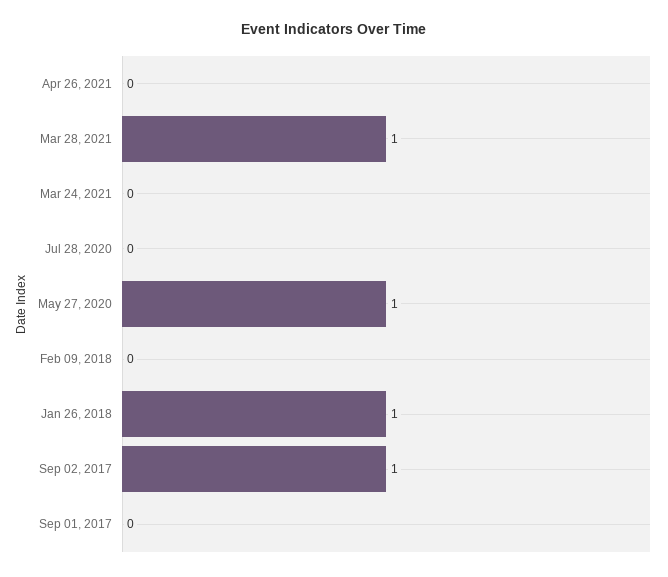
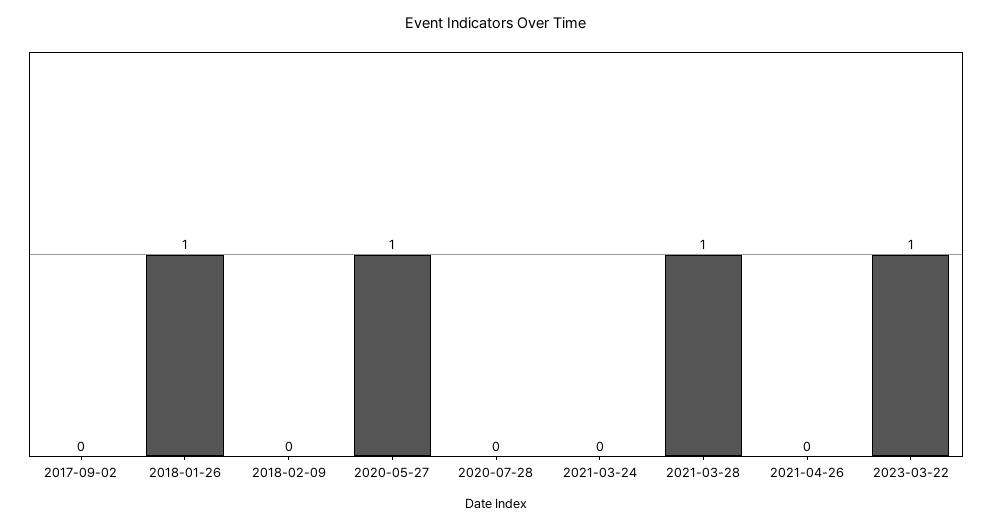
Sep 02, 2017: 1 -> 0
Sep 01, 2017: 0 -> none
2023-03-22: none -> 1

